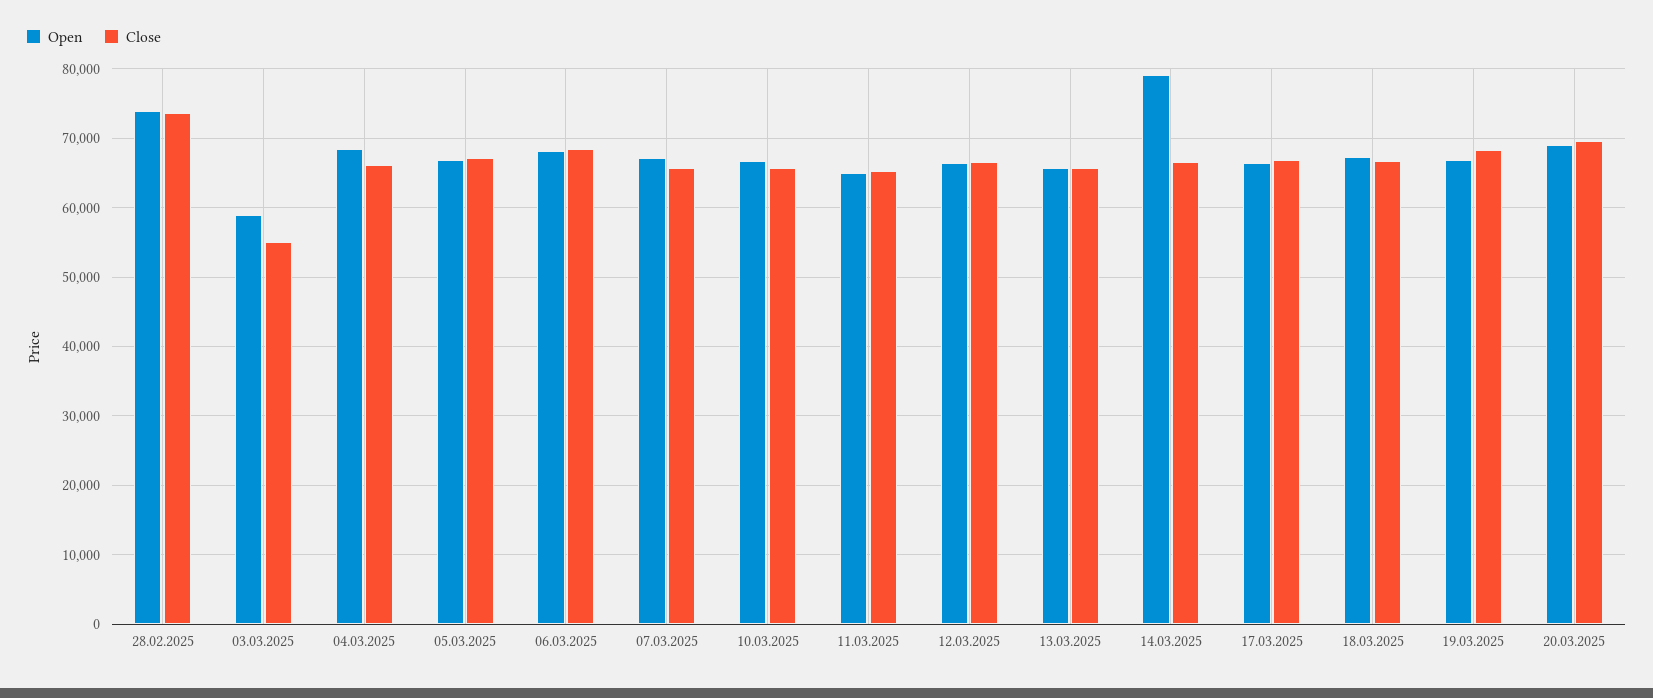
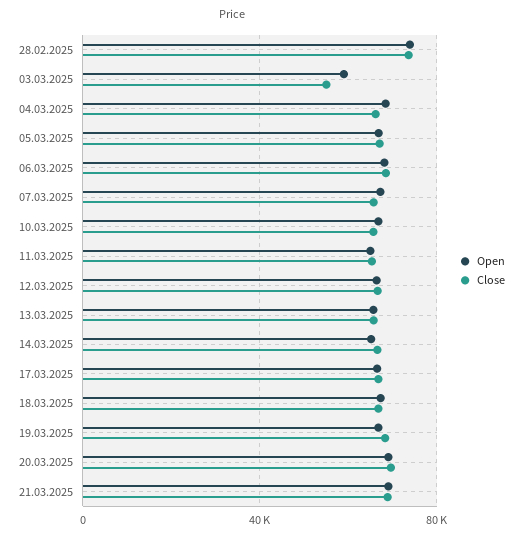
Open, 14.03.2025: 79000 -> 65000
Open, 21.03.2025: none -> 70000
Close, 21.03.2025: none -> 70000

